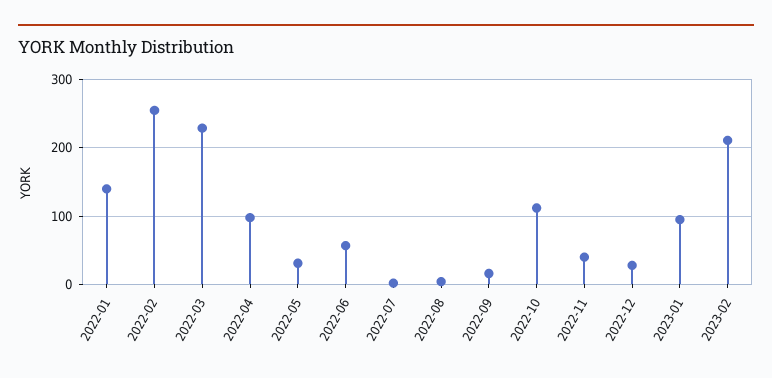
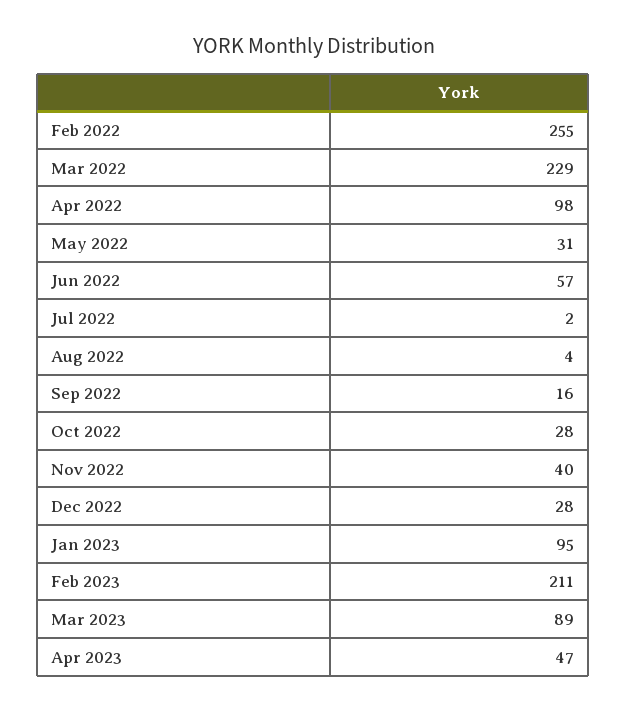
2022-01: 140 -> none
2022-10: 110 -> 28
Mar 2023: none -> 89
Apr 2023: none -> 47

